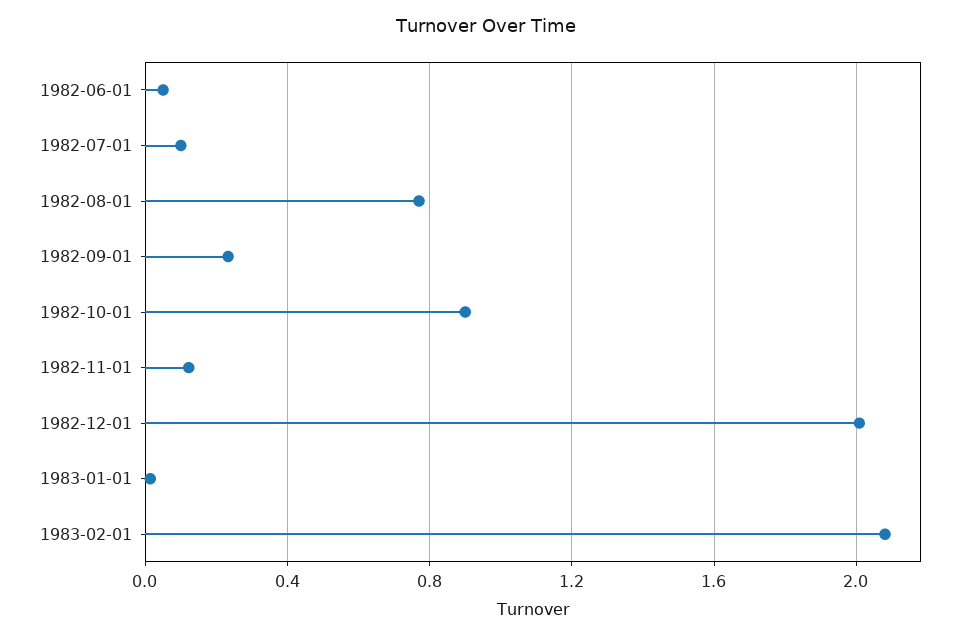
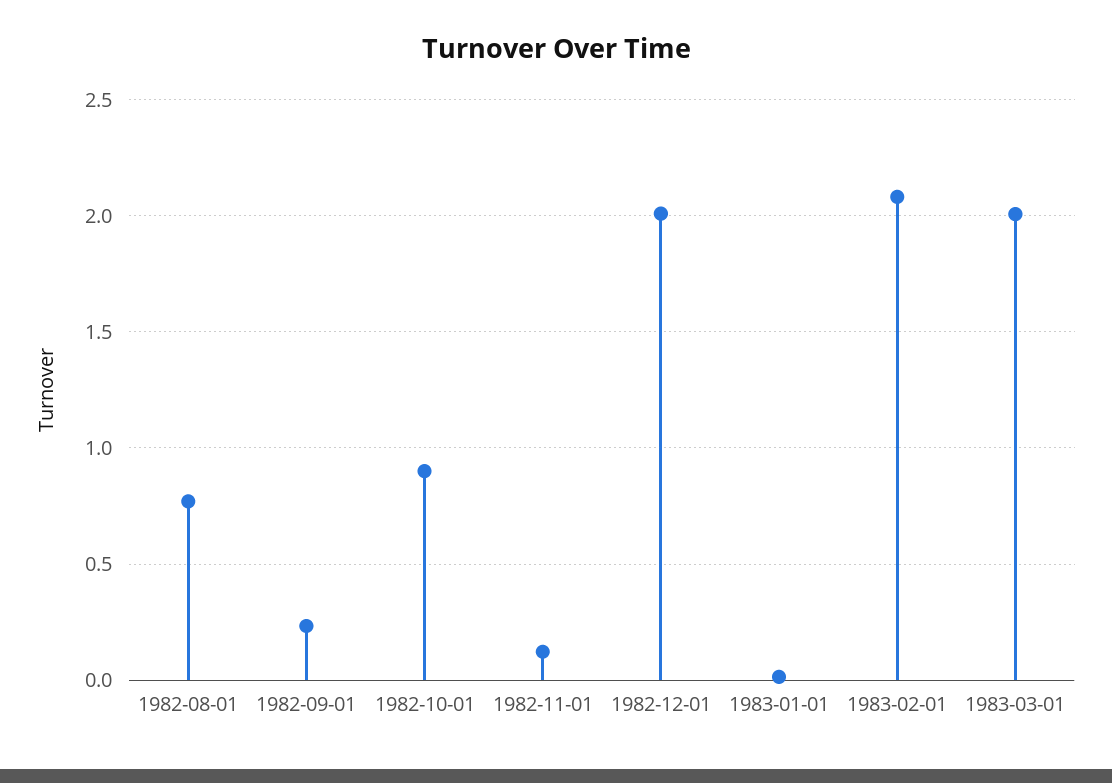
1982-06-01: 0.05 -> none
1982-07-01: 0.1 -> none
1983-03-01: none -> 2

